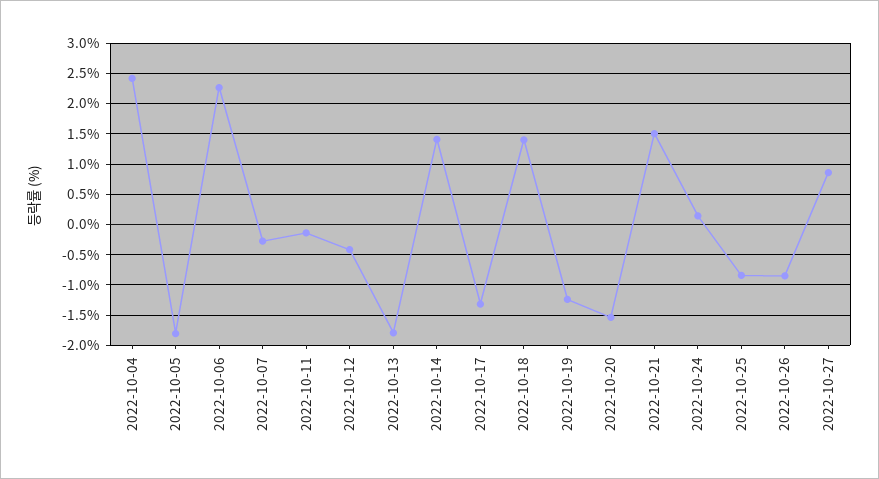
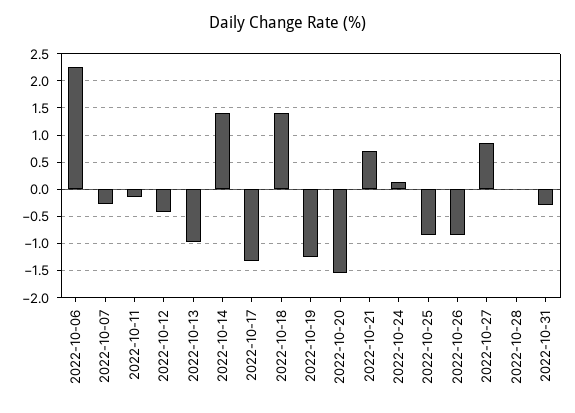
2022-10-04: 2.4 -> none
2022-10-05: -1.8 -> none
2022-10-13: -1.8 -> -1
2022-10-21: 1.5 -> 0.75
2022-10-28: none -> 0
2022-10-31: none -> -0.25

